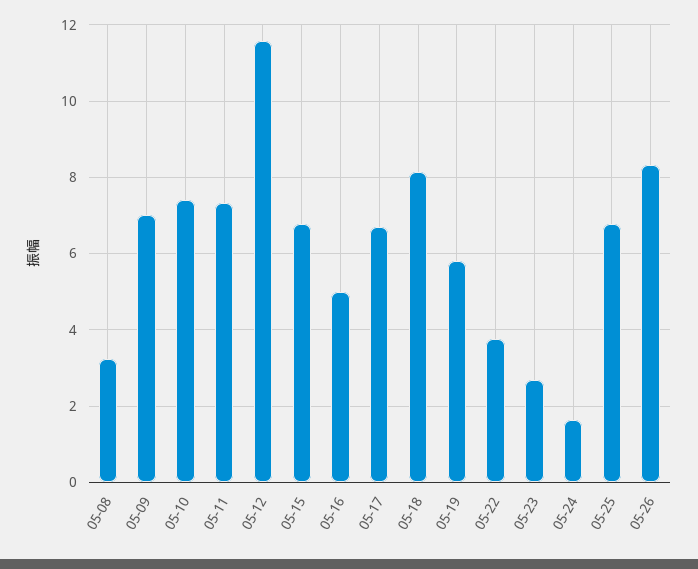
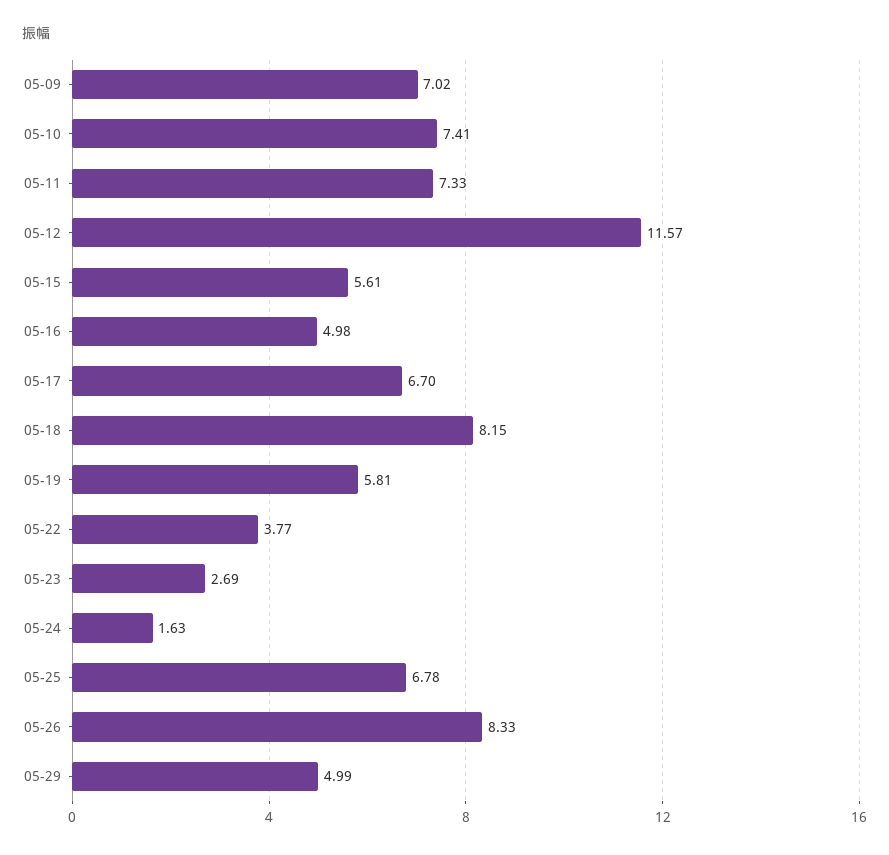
05-08: 3.2 -> none
05-15: 6.8 -> 5.61
05-29: none -> 4.99

